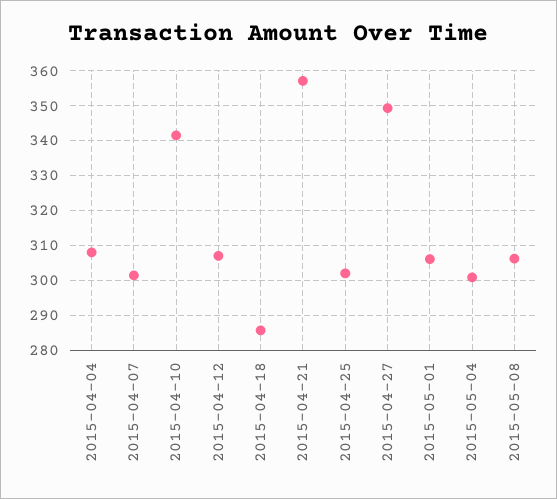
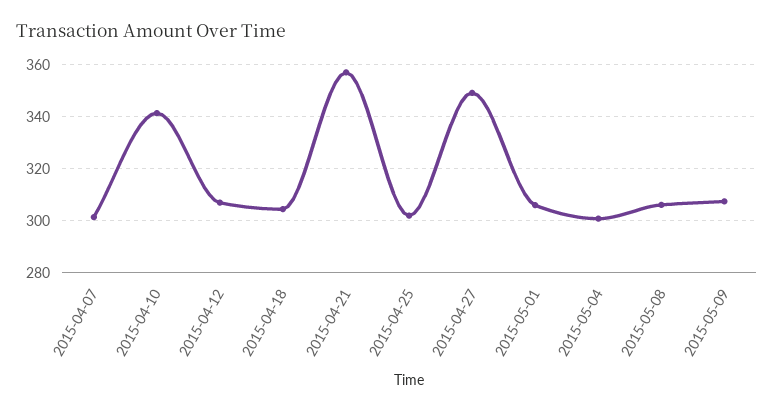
2015-04-04: 308 -> none
2015-04-18: 286 -> 305
2015-05-09: none -> 307.5

